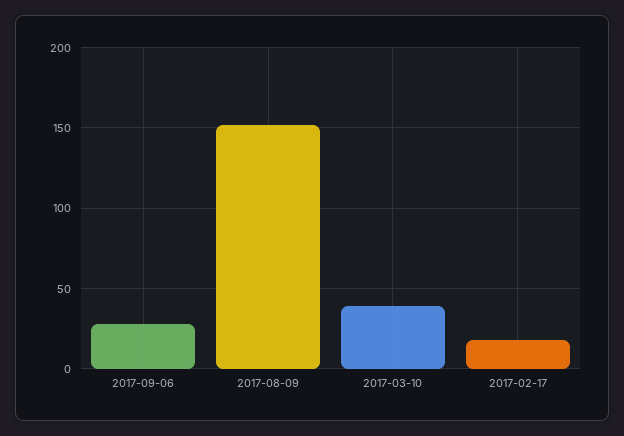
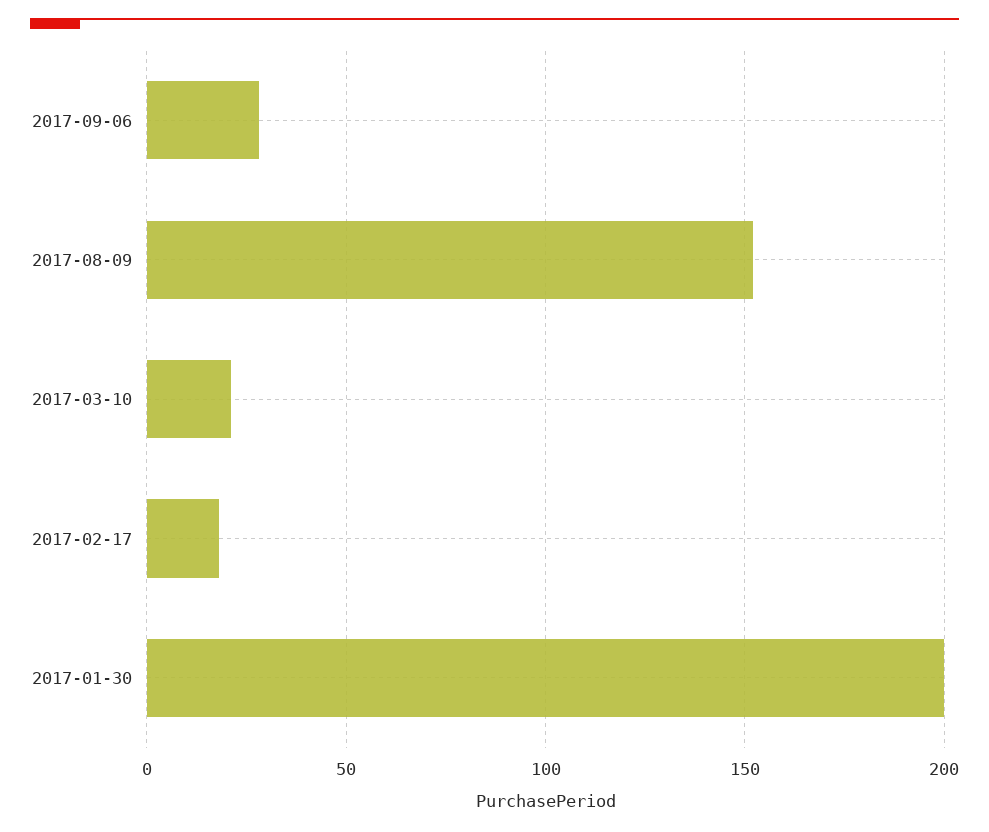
2017-03-10: 40 -> 20
2017-01-30: none -> 200

